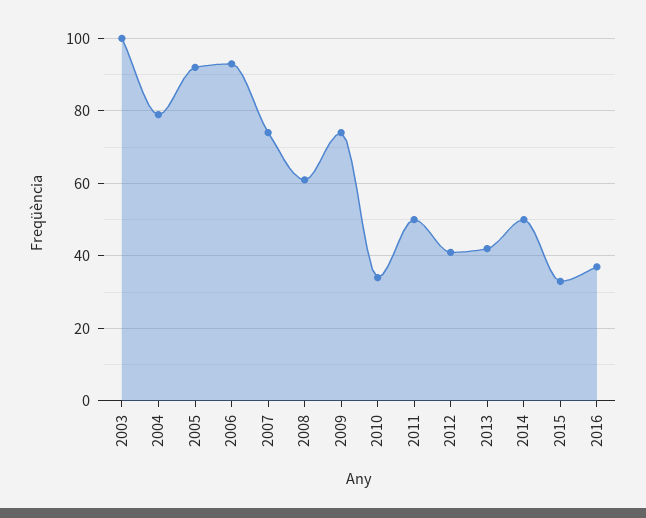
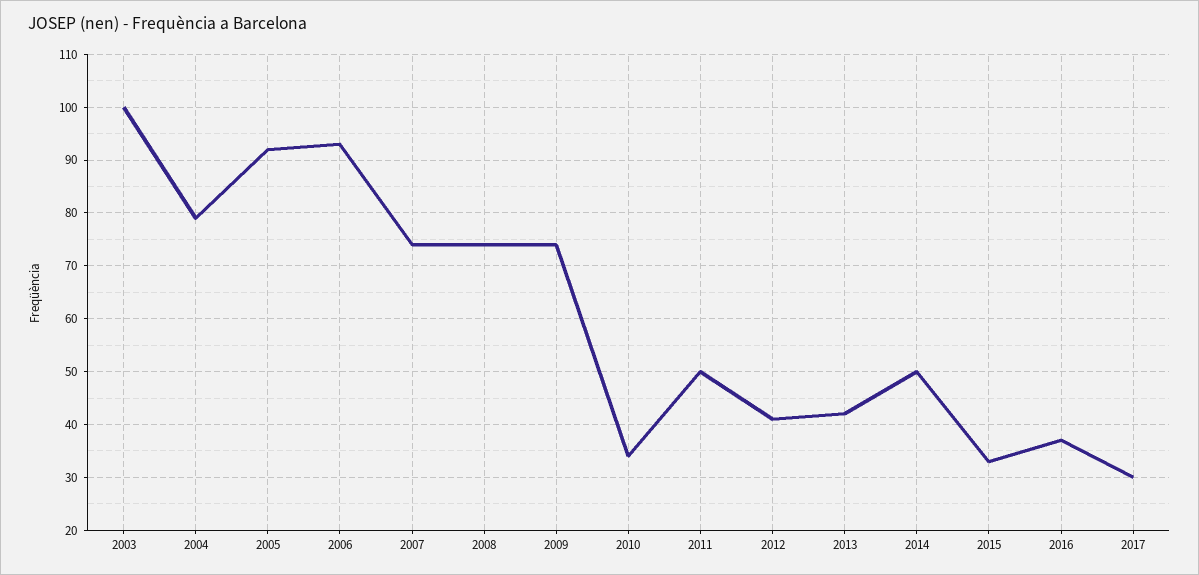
2008: 60 -> 75
2017: none -> 30

